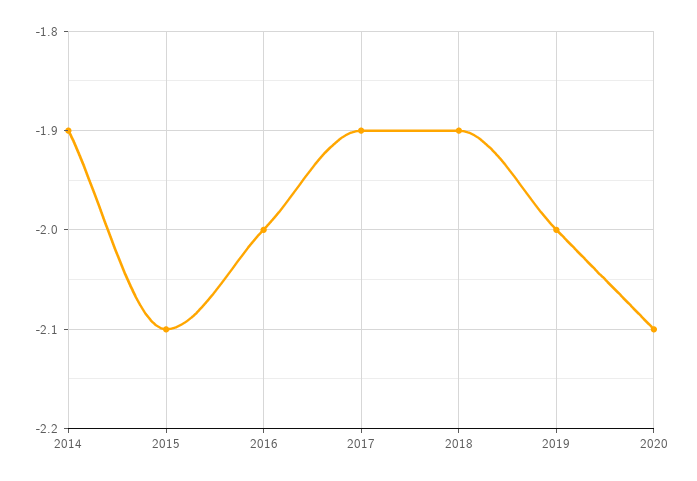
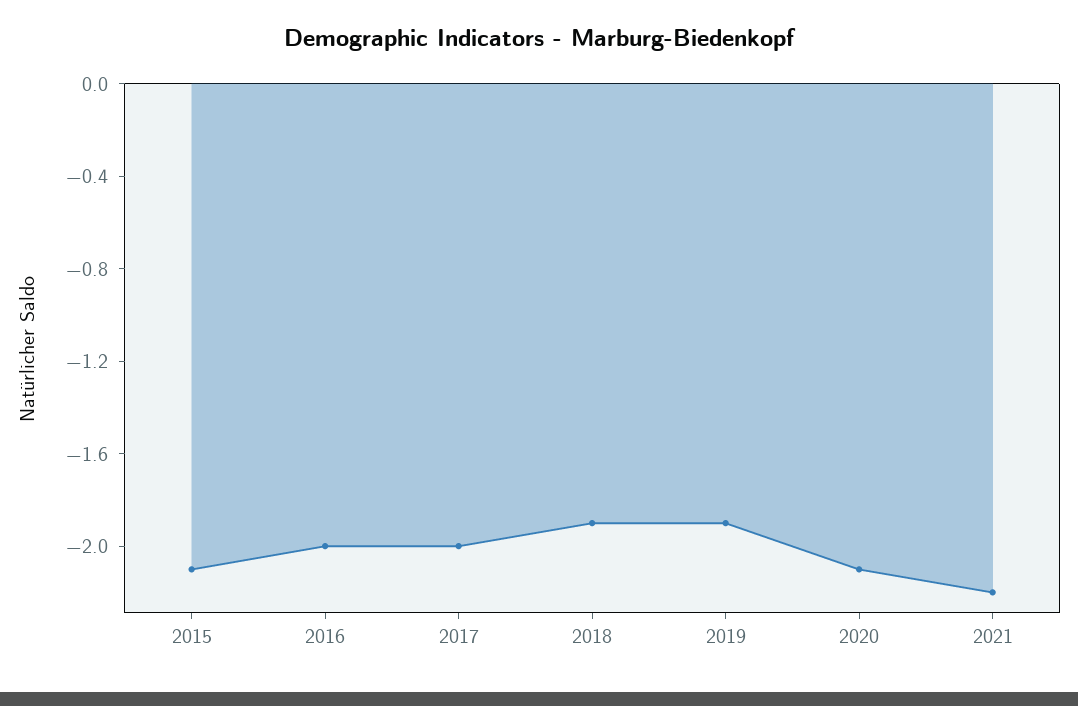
2014: -1.9 -> none
2017: -1.9 -> -2
2019: -2 -> -1.9
2021: none -> -2.2

